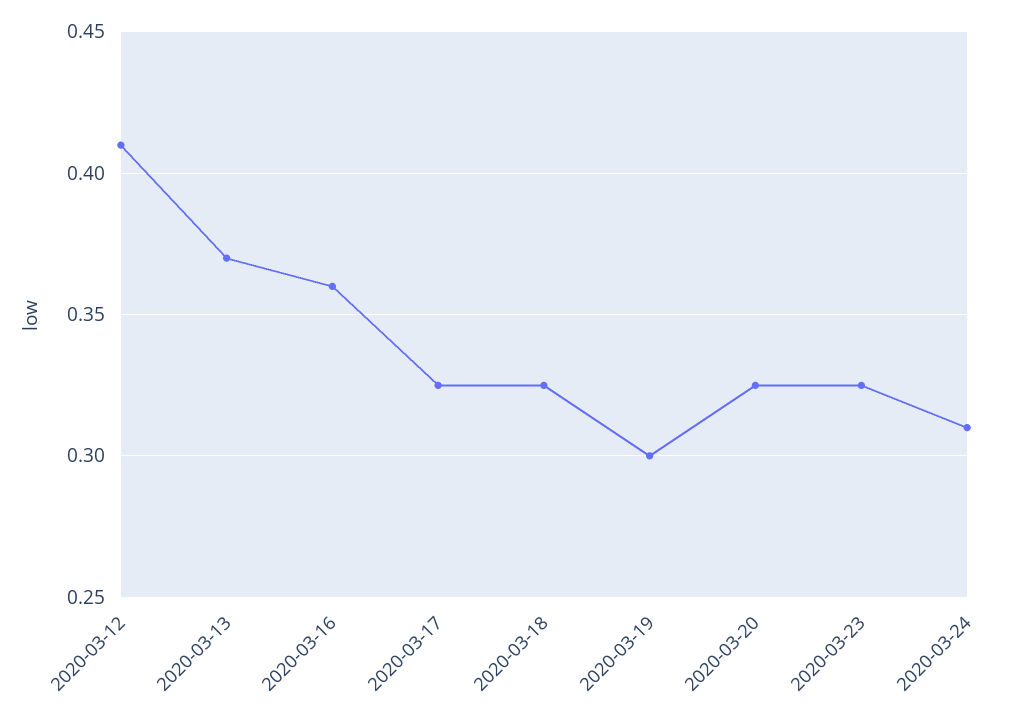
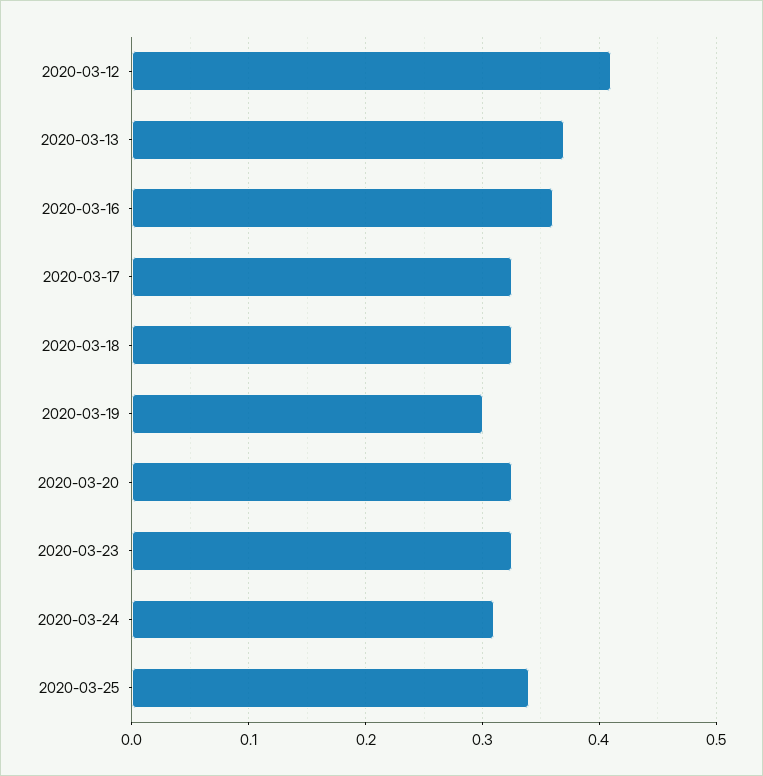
2020-03-25: none -> 0.34

